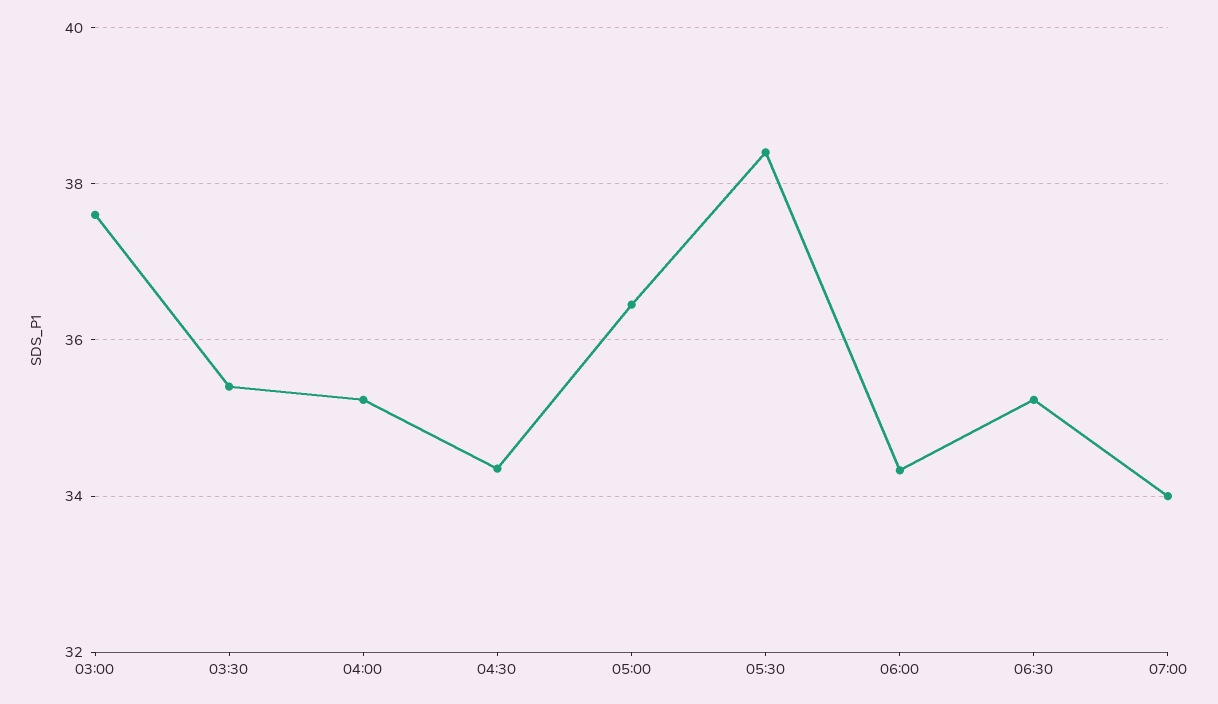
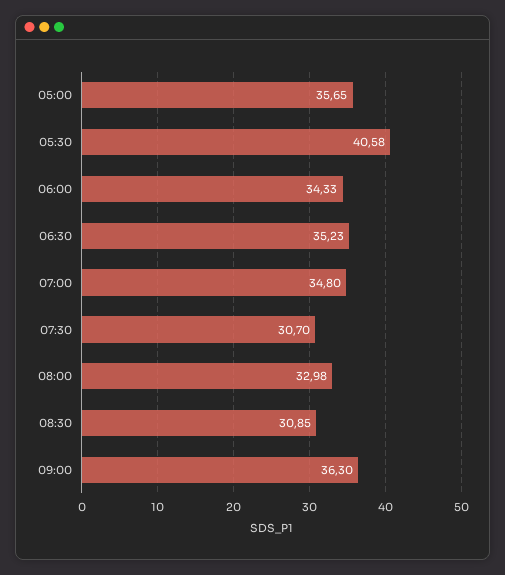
03:00: 37.6 -> none
03:30: 35.4 -> none
04:00: 35.2 -> none
04:30: 34.4 -> none
05:00: 36.4 -> 35.65
05:30: 38.4 -> 40.58
07:00: 34 -> 34.8
07:30: none -> 30.7
08:00: none -> 32.98
08:30: none -> 30.85
09:00: none -> 36.3

